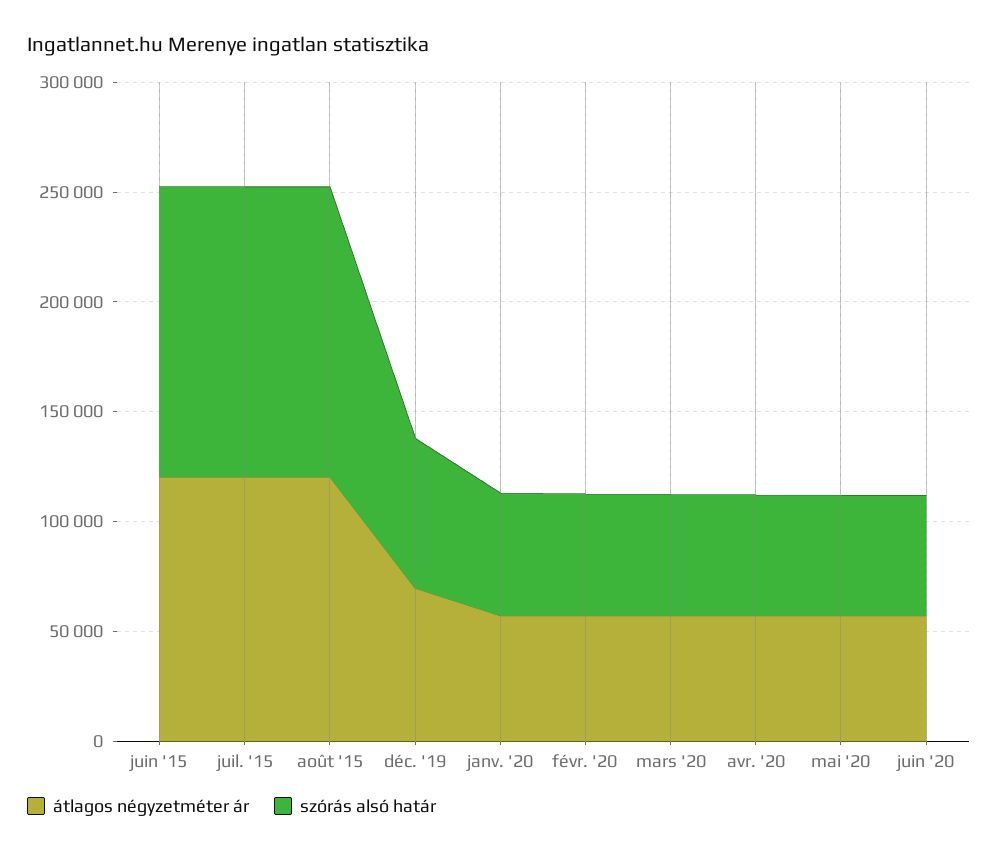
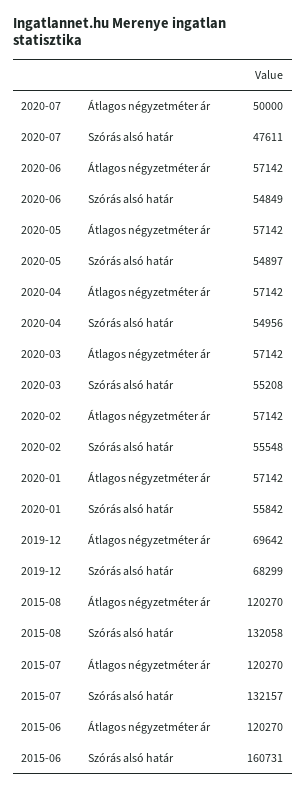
szórás alsó határ, juin '15: 130000 -> 160731
átlagos négyzetméter ár, 2020-07: none -> 50000
szórás alsó határ, 2020-07: none -> 47611

